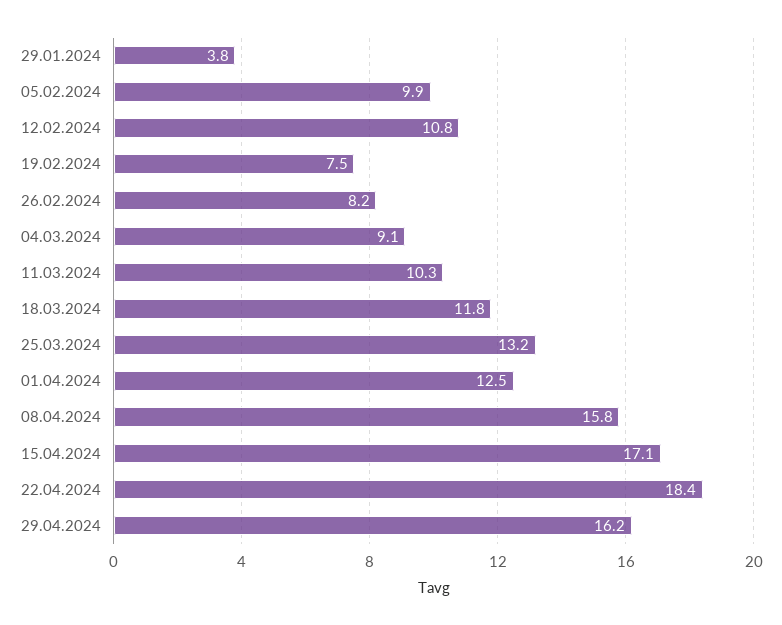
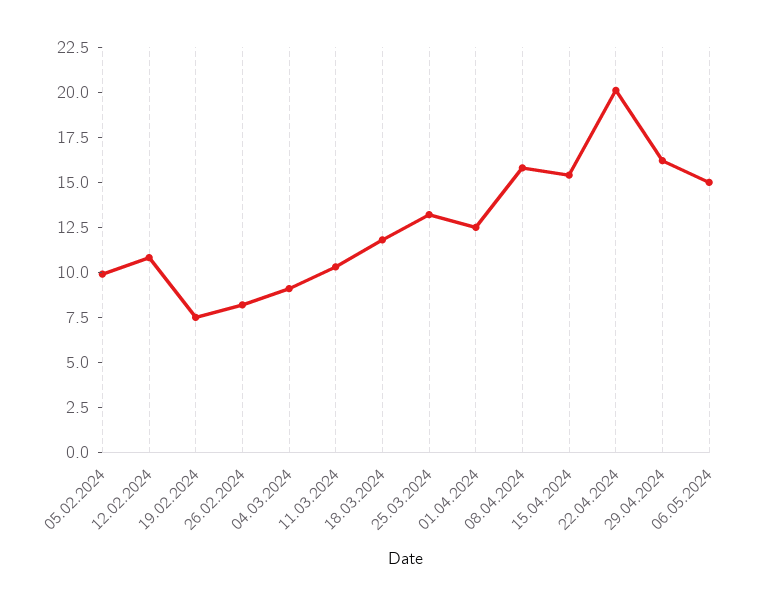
29.01.2024: 3.8 -> none
15.04.2024: 17.1 -> 15.5
22.04.2024: 18.4 -> 20
06.05.2024: none -> 15

